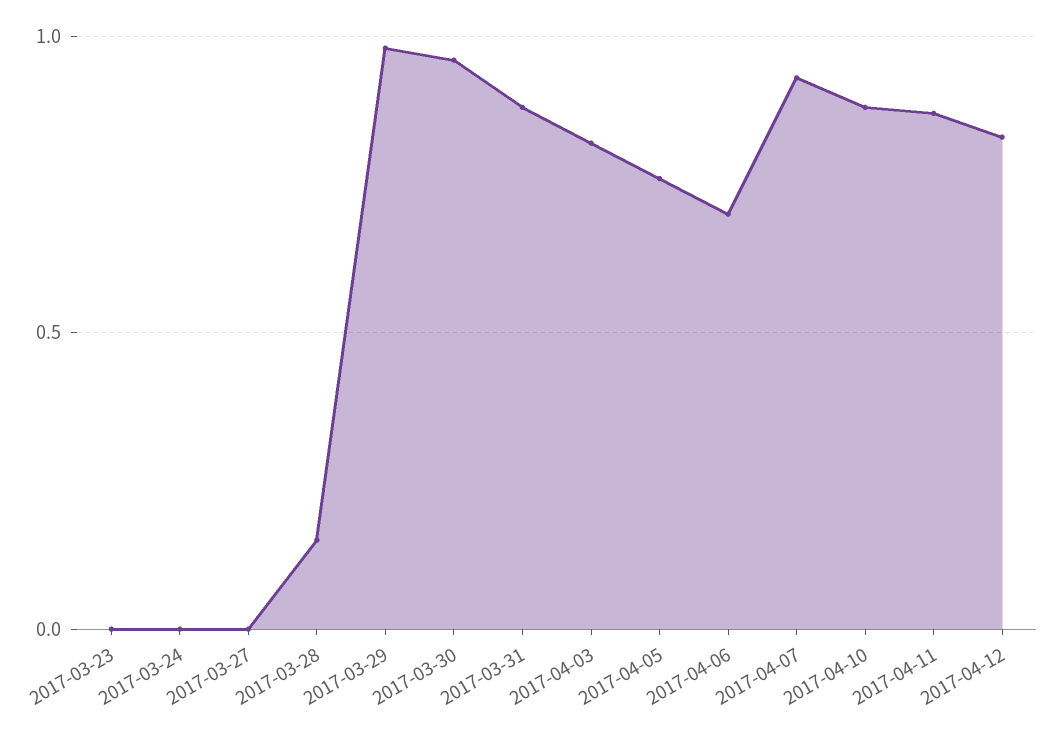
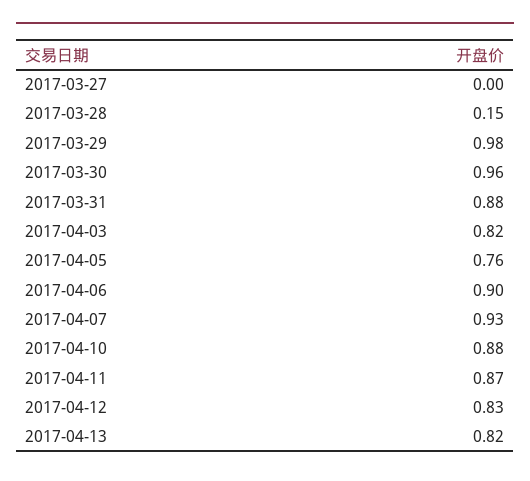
2017-03-23: 0 -> none
2017-03-24: 0 -> none
2017-04-06: 0.7 -> 0.9
2017-04-13: none -> 0.82

